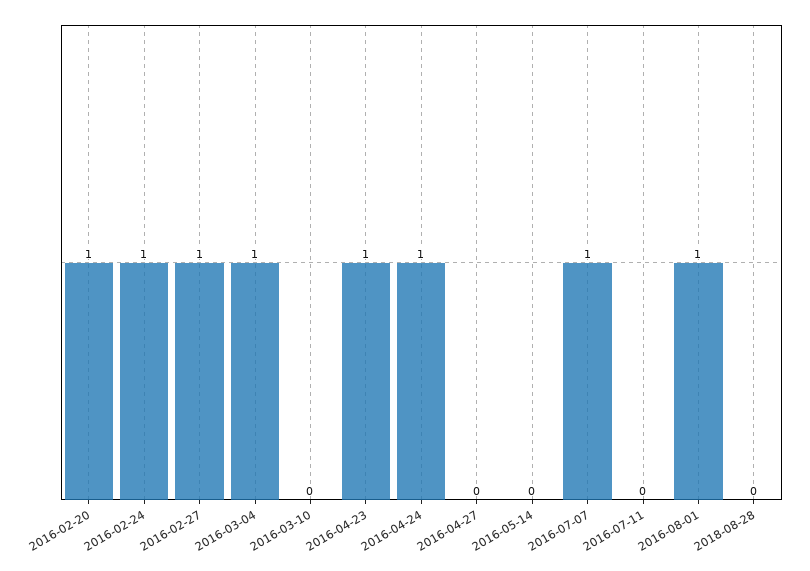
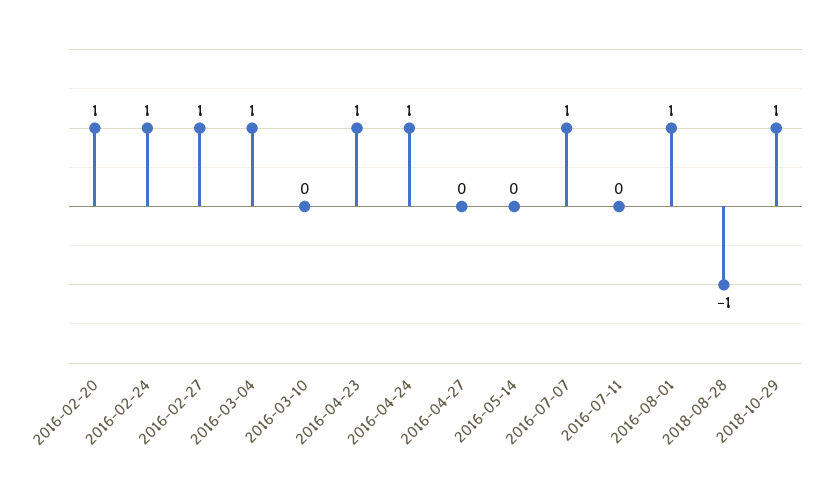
2018-08-28: 0 -> -1
2018-10-29: none -> 1

